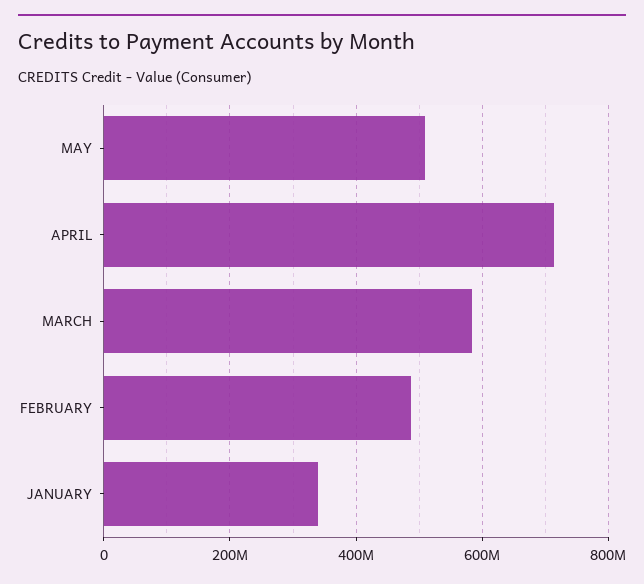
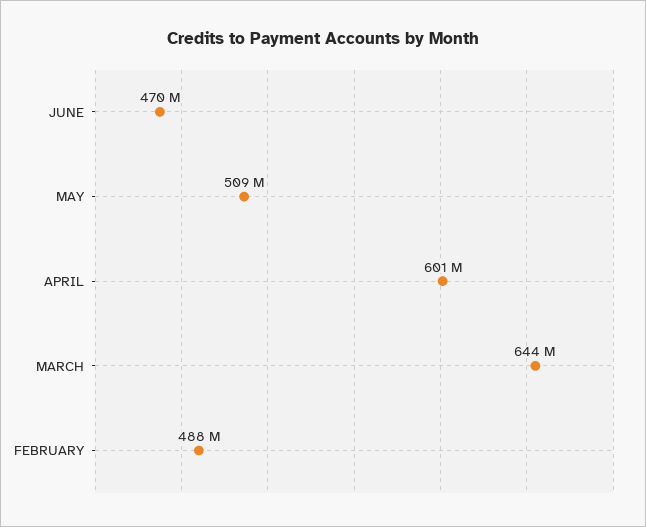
APRIL: 720000000 -> 601000000
MARCH: 580000000 -> 644000000
JANUARY: 340000000 -> none
JUNE: none -> 470000000

